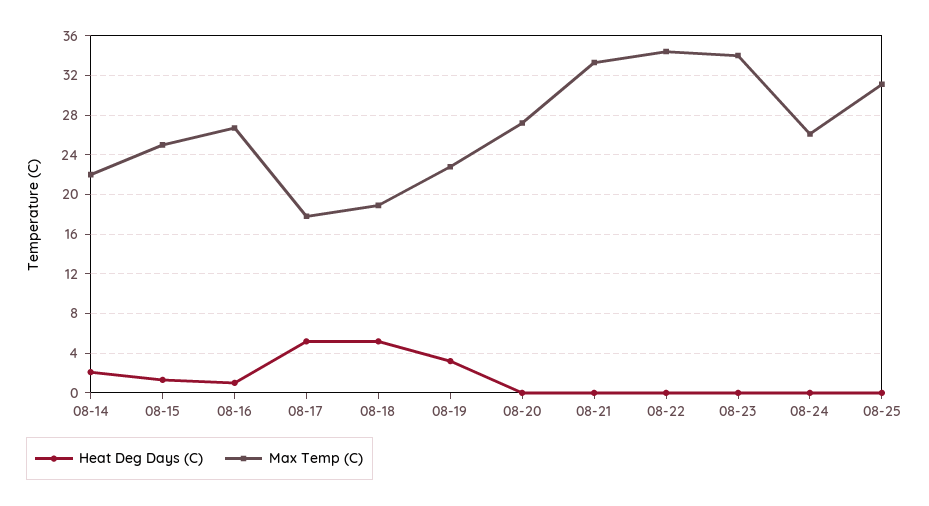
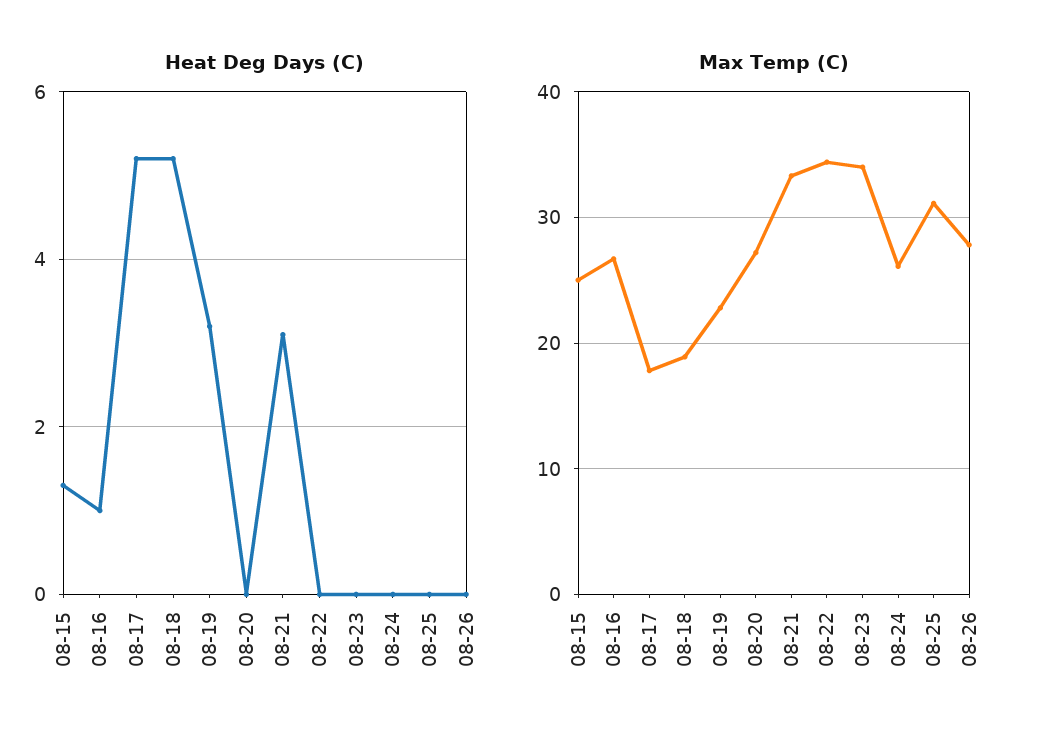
Heat Deg Days (C), 08-14: 2 -> none
Max Temp (C), 08-14: 22 -> none
Heat Deg Days (C), 08-21: 0 -> 3
Heat Deg Days (C), 08-26: none -> 0
Max Temp (C), 08-26: none -> 28

